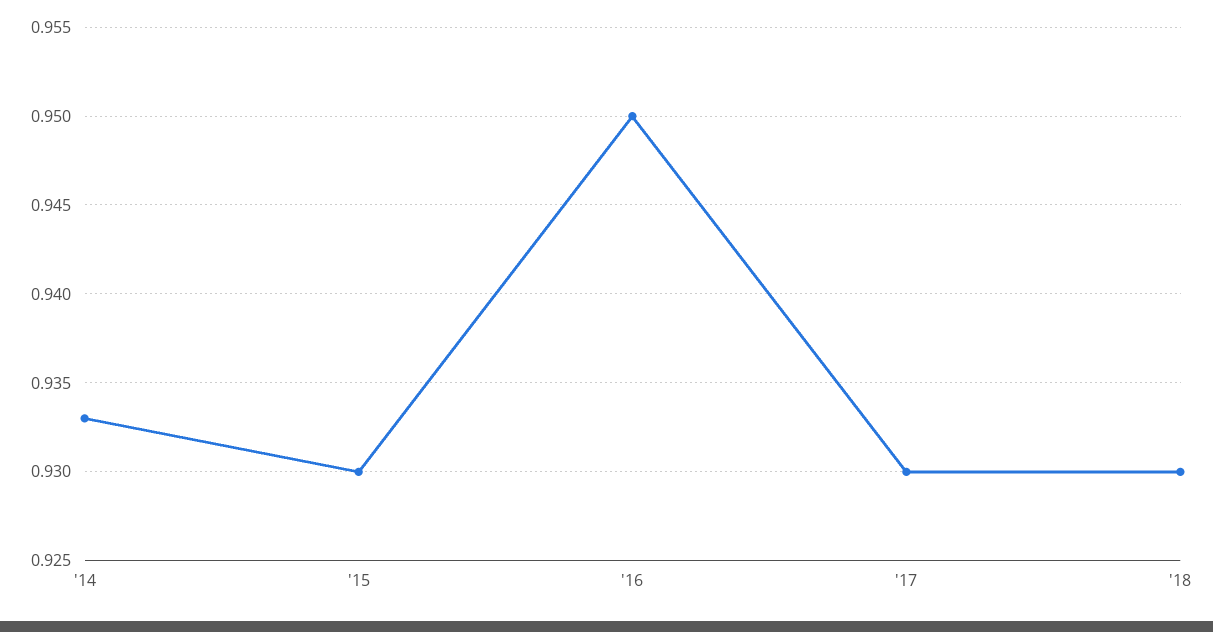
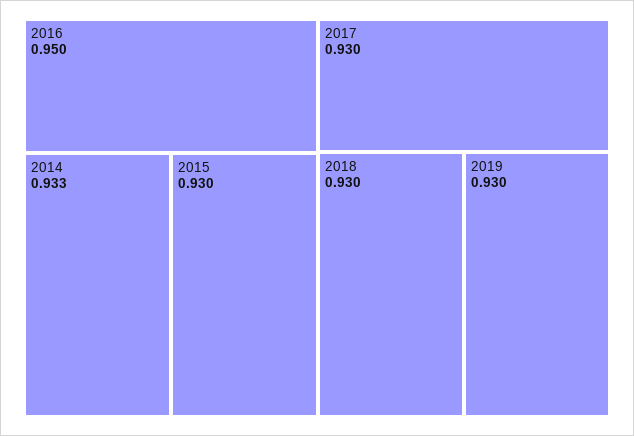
2019: none -> 0.93

